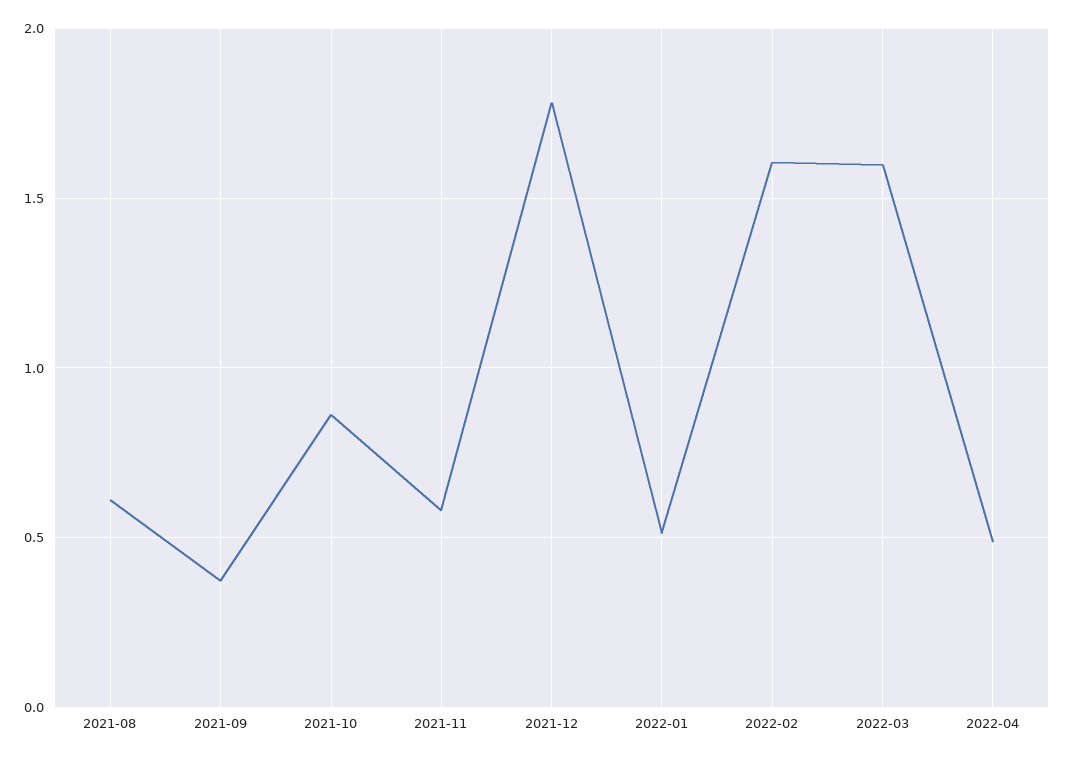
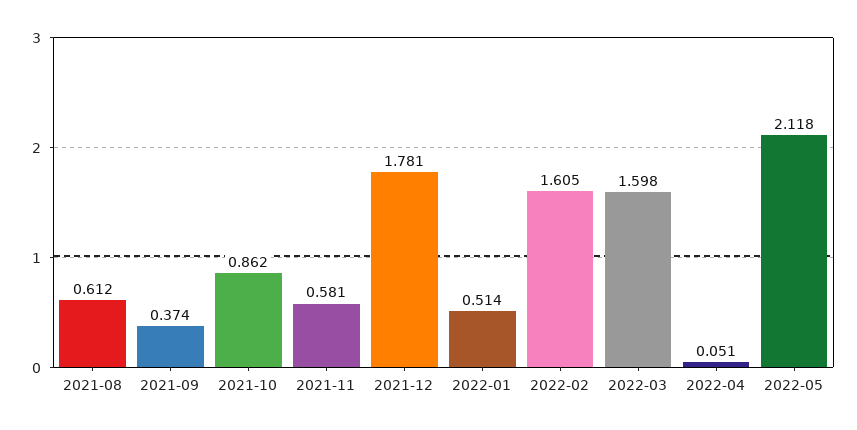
2022-04: 0.5 -> 0.051
2022-05: none -> 2.118

